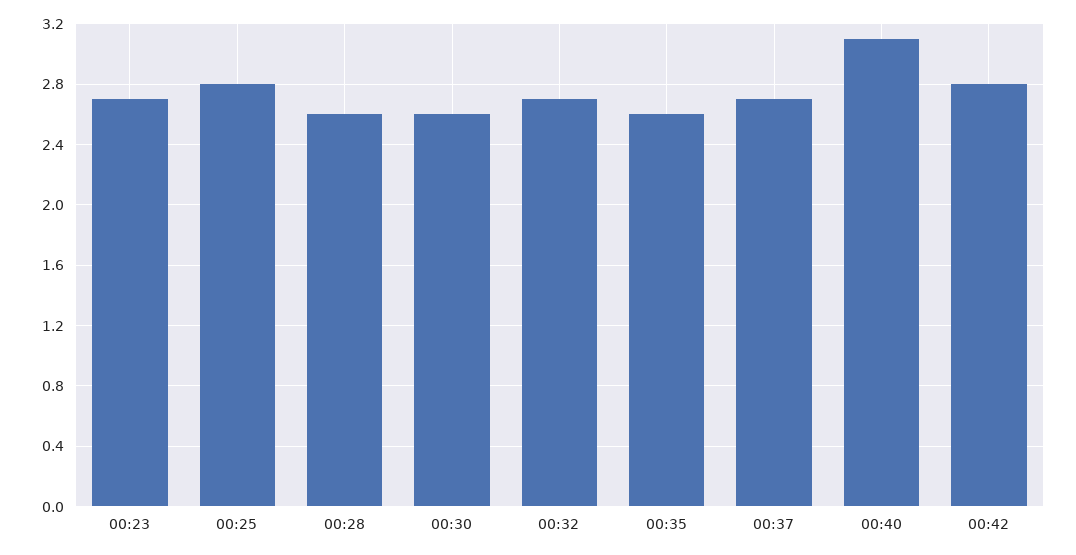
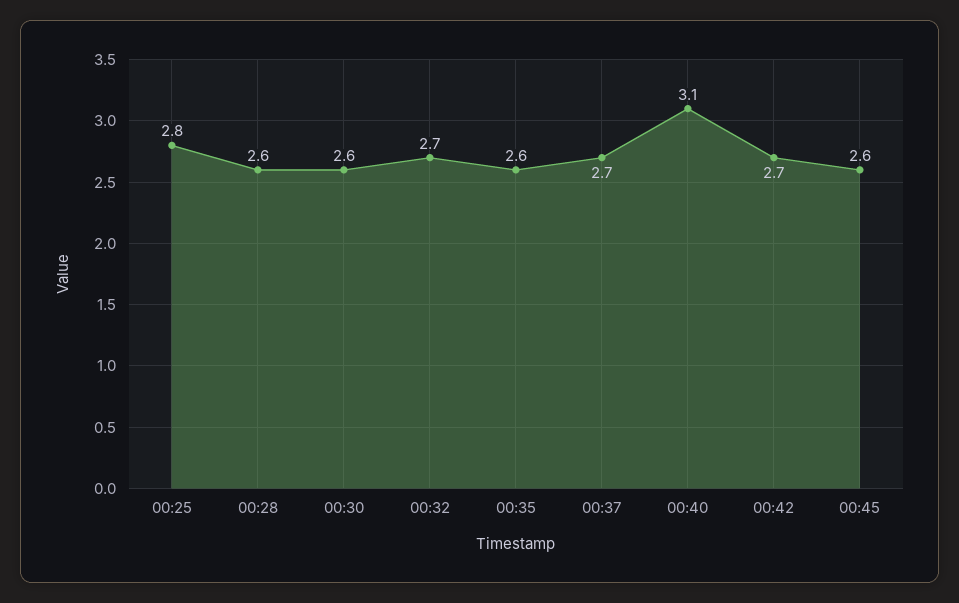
00:23: 2.7 -> none
00:42: 2.8 -> 2.7
00:45: none -> 2.6

